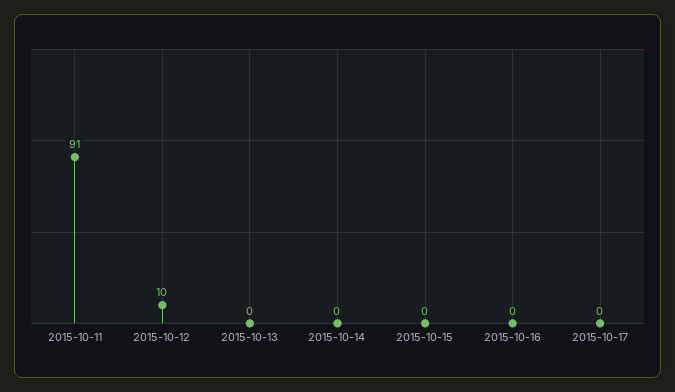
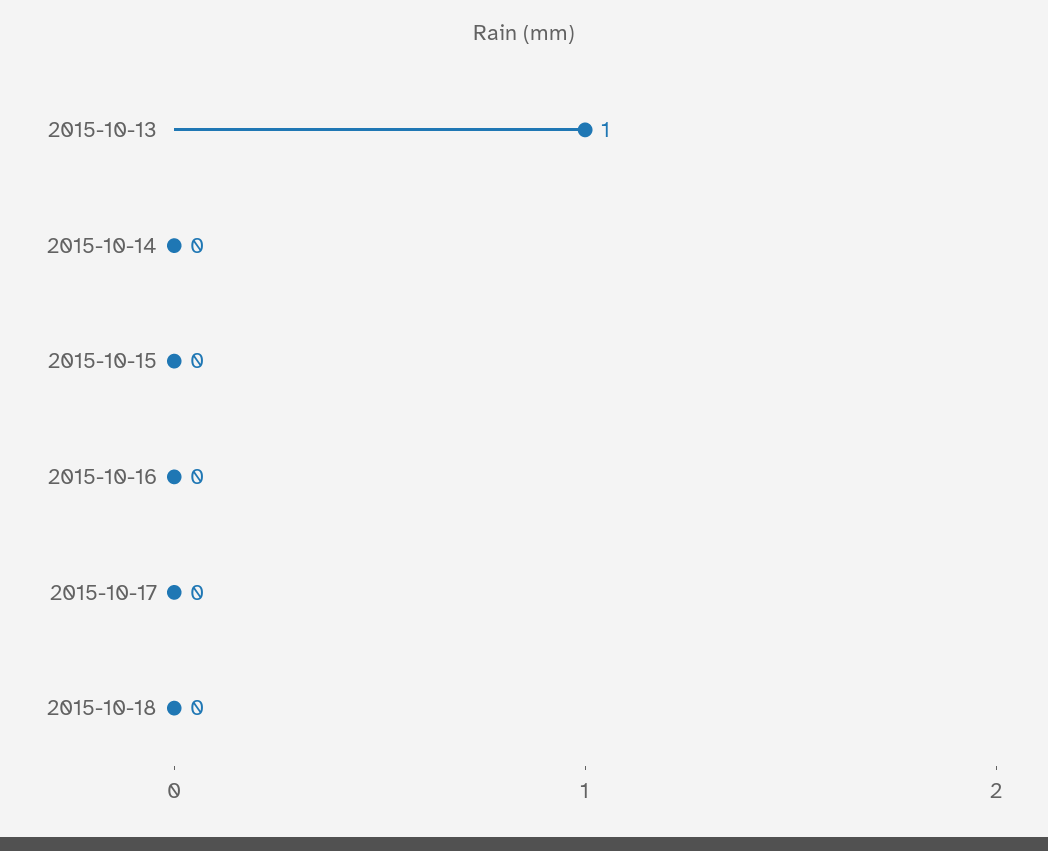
2015-10-11: 91 -> none
2015-10-12: 10 -> none
2015-10-13: 0 -> 1
2015-10-18: none -> 0

